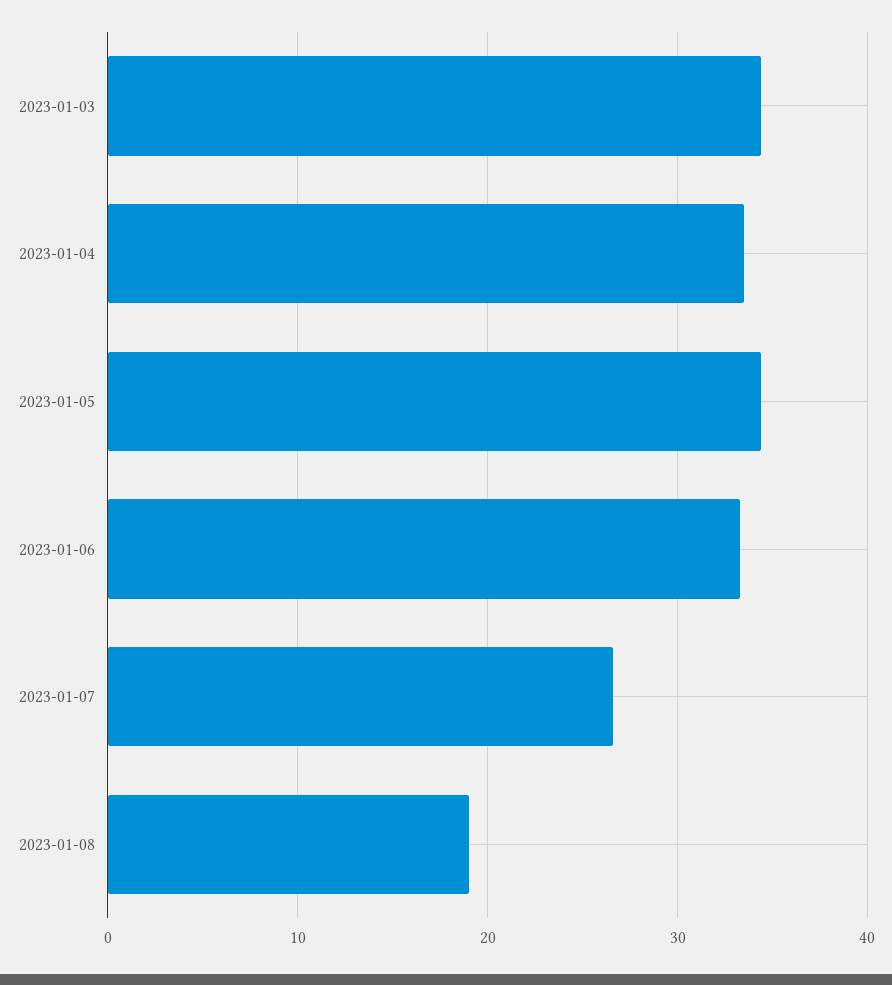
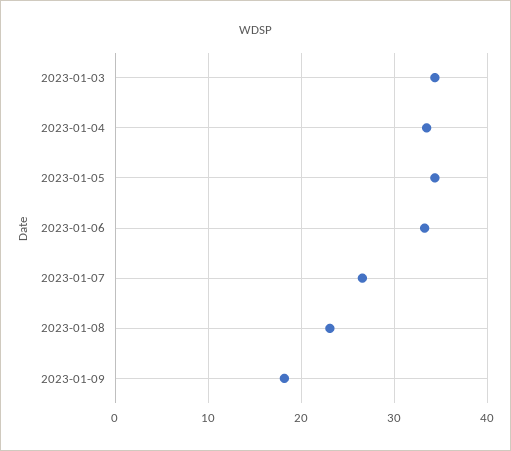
2023-01-08: 19 -> 23
2023-01-09: none -> 18

